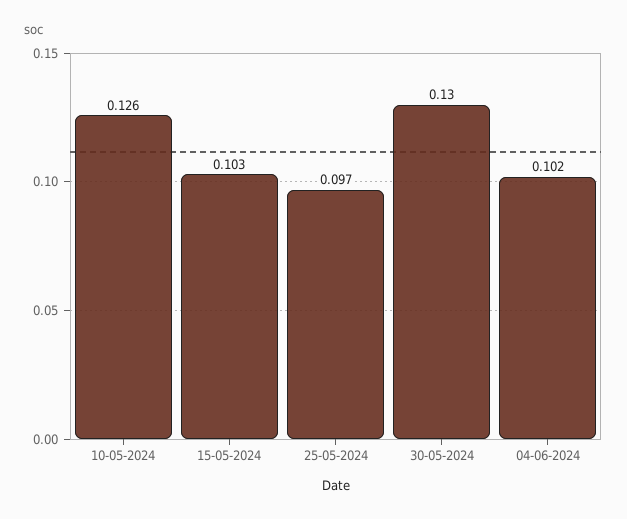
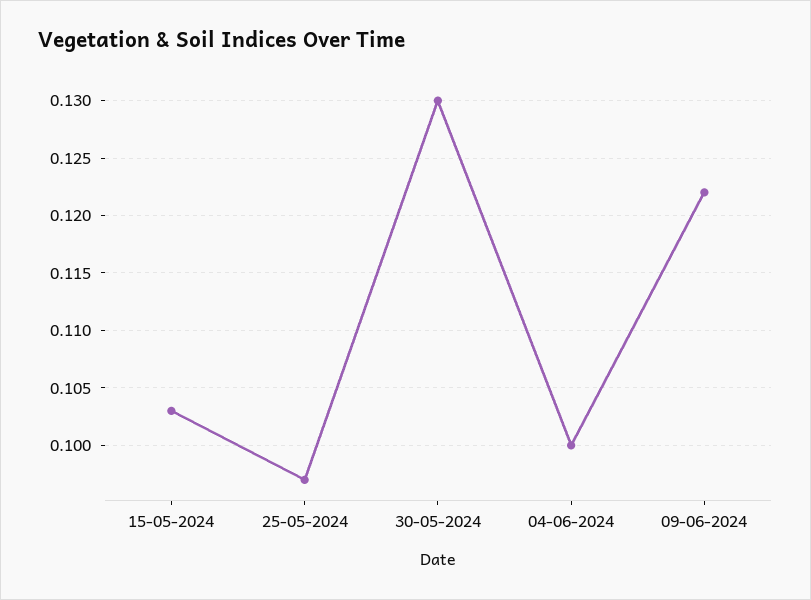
10-05-2024: 0.126 -> none
04-06-2024: 0.102 -> 0.1
09-06-2024: none -> 0.122

